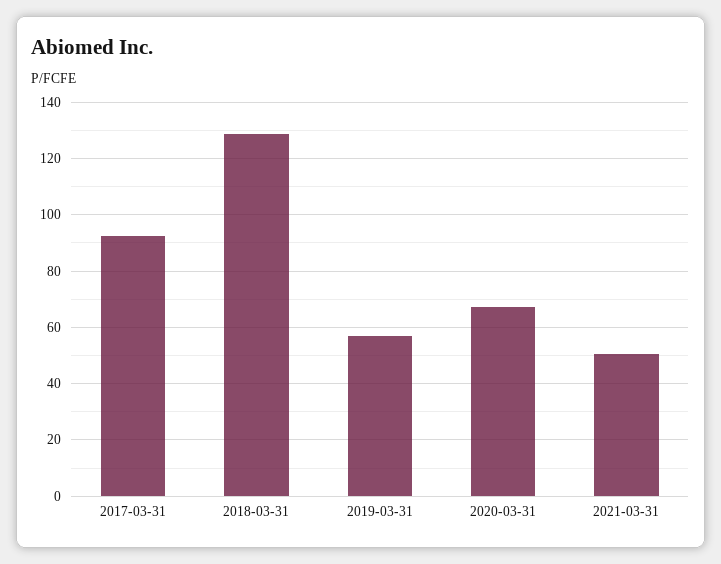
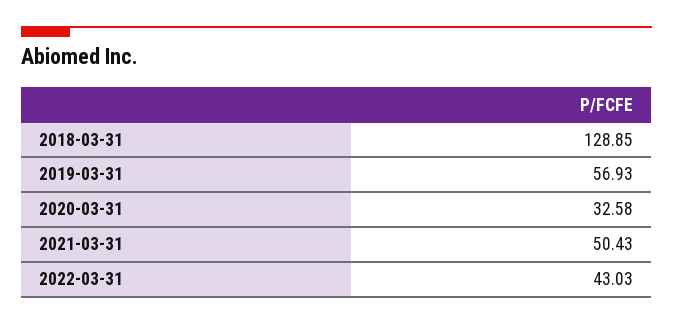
2017-03-31: 92.5 -> none
2020-03-31: 67.5 -> 32.58
2022-03-31: none -> 43.03

